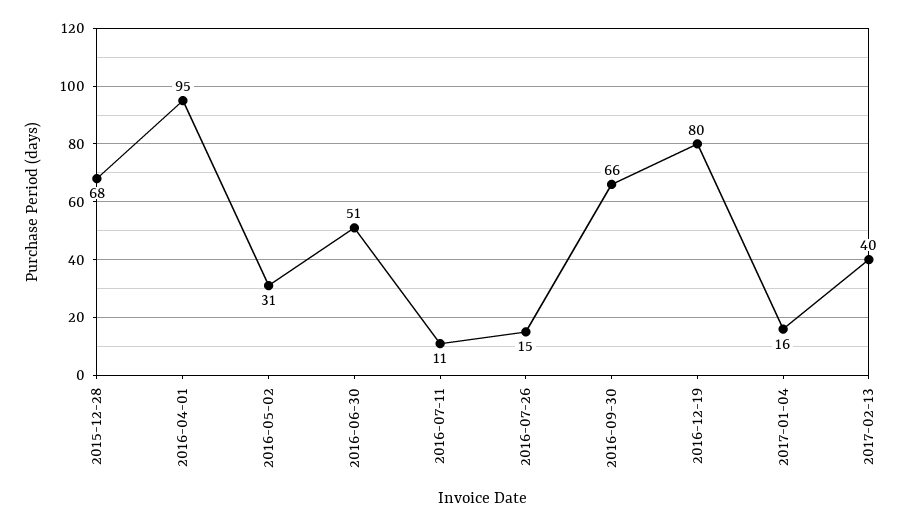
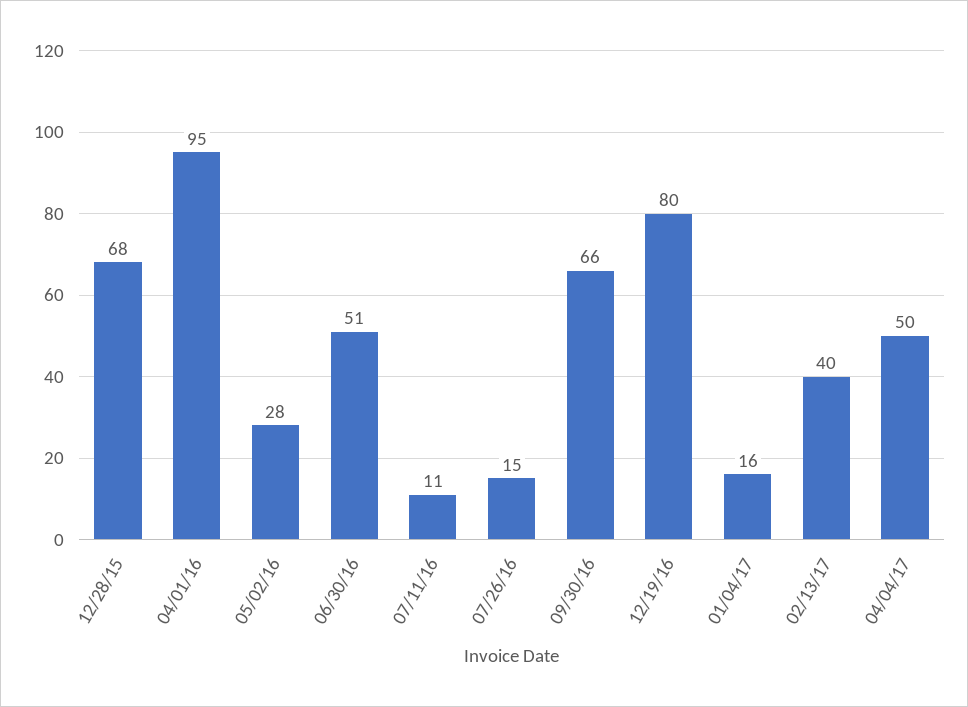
2016-05-02: 31 -> 28
04/04/17: none -> 50

